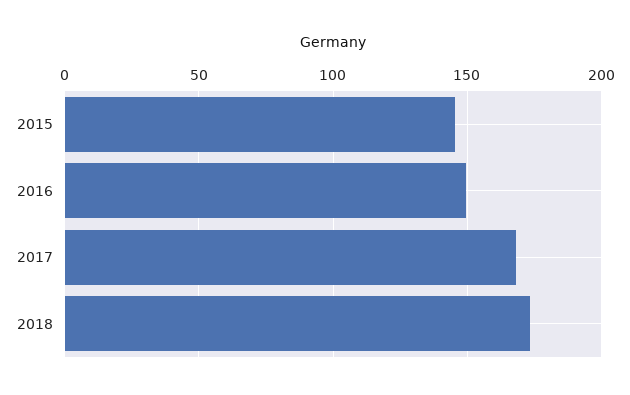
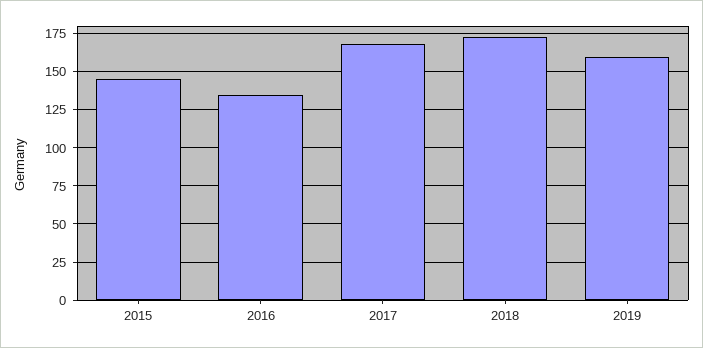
2016: 150 -> 135
2019: none -> 160

